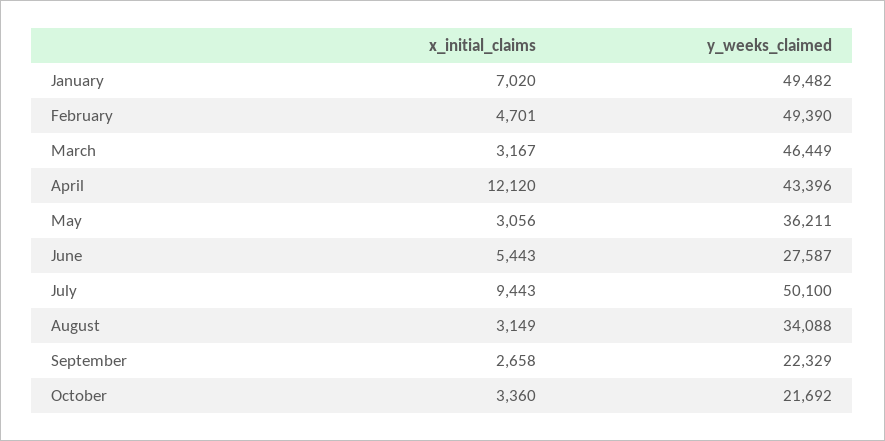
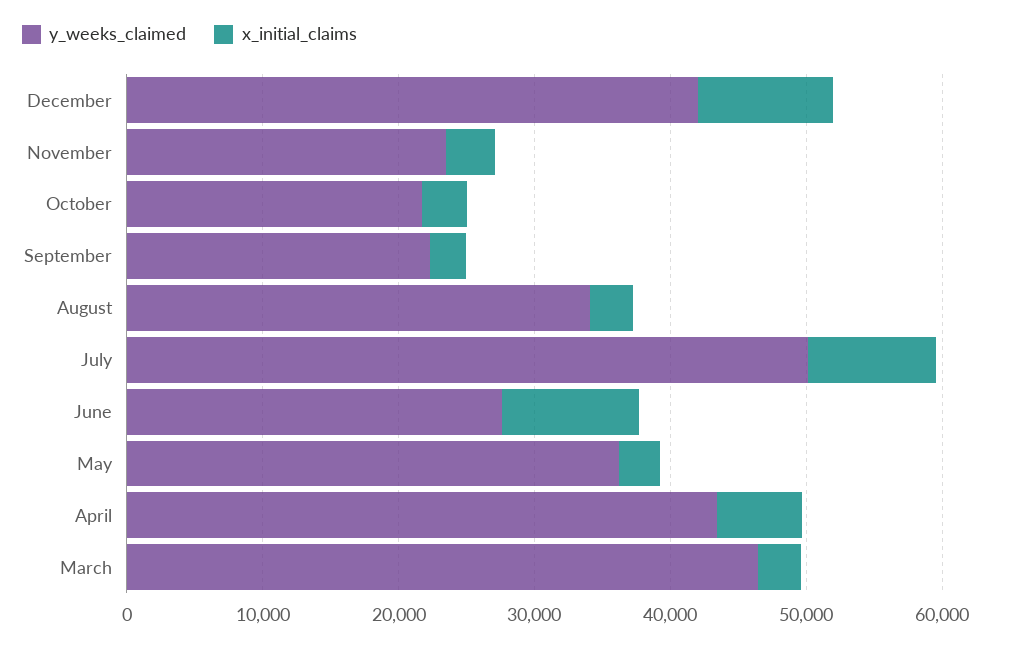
x_initial_claims, January: 7020 -> none
y_weeks_claimed, January: 49482 -> none
x_initial_claims, February: 4701 -> none
y_weeks_claimed, February: 49390 -> none
x_initial_claims, April: 12120 -> 6000
x_initial_claims, June: 5443 -> 10000
y_weeks_claimed, December: none -> 42000
x_initial_claims, December: none -> 10000
y_weeks_claimed, November: none -> 24000
x_initial_claims, November: none -> 4000

